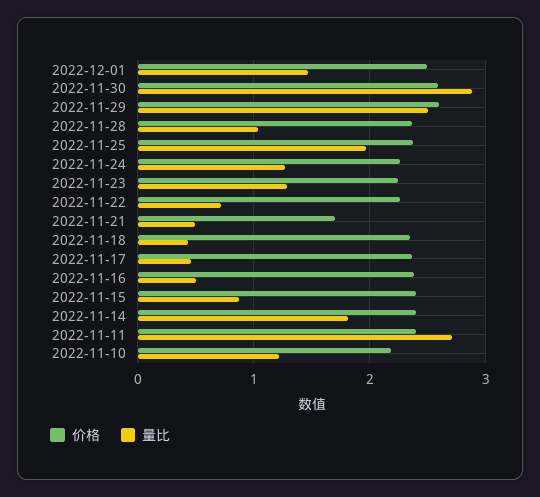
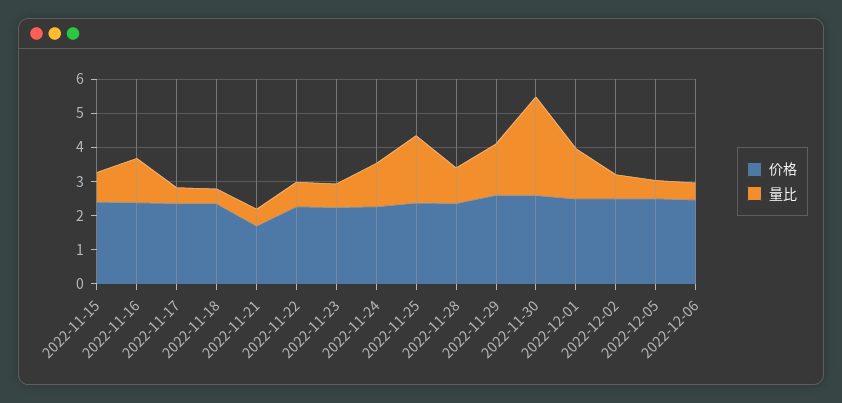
量比, 2022-11-29: 2.5 -> 1.5
量比, 2022-11-23: 1.3 -> 0.75
量比, 2022-11-16: 0.5 -> 1.25
价格, 2022-11-14: 2.4 -> none
量比, 2022-11-14: 1.8 -> none
价格, 2022-11-11: 2.4 -> none
量比, 2022-11-11: 2.7 -> none
价格, 2022-11-10: 2.2 -> none
量比, 2022-11-10: 1.2 -> none
价格, 2022-12-02: none -> 2.5
量比, 2022-12-02: none -> 0.75
价格, 2022-12-05: none -> 2.5
量比, 2022-12-05: none -> 0.5
价格, 2022-12-06: none -> 2.5
量比, 2022-12-06: none -> 0.5

